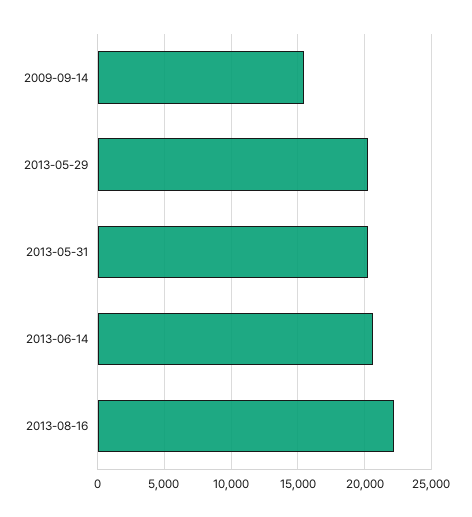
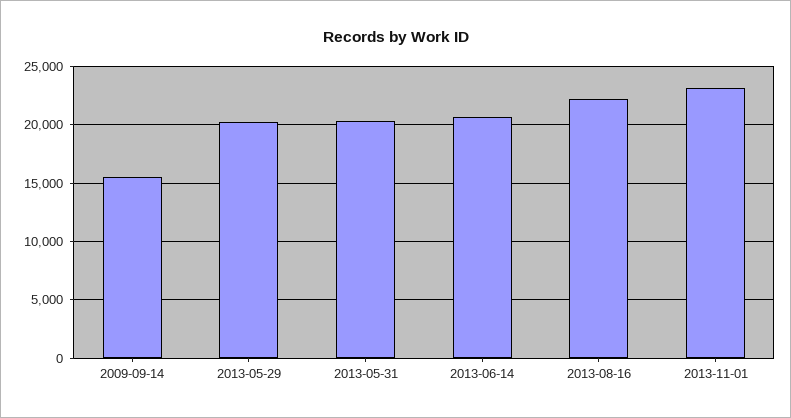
2013-11-01: none -> 23000

